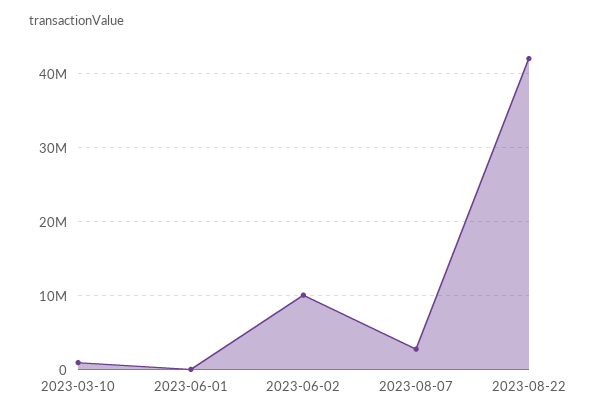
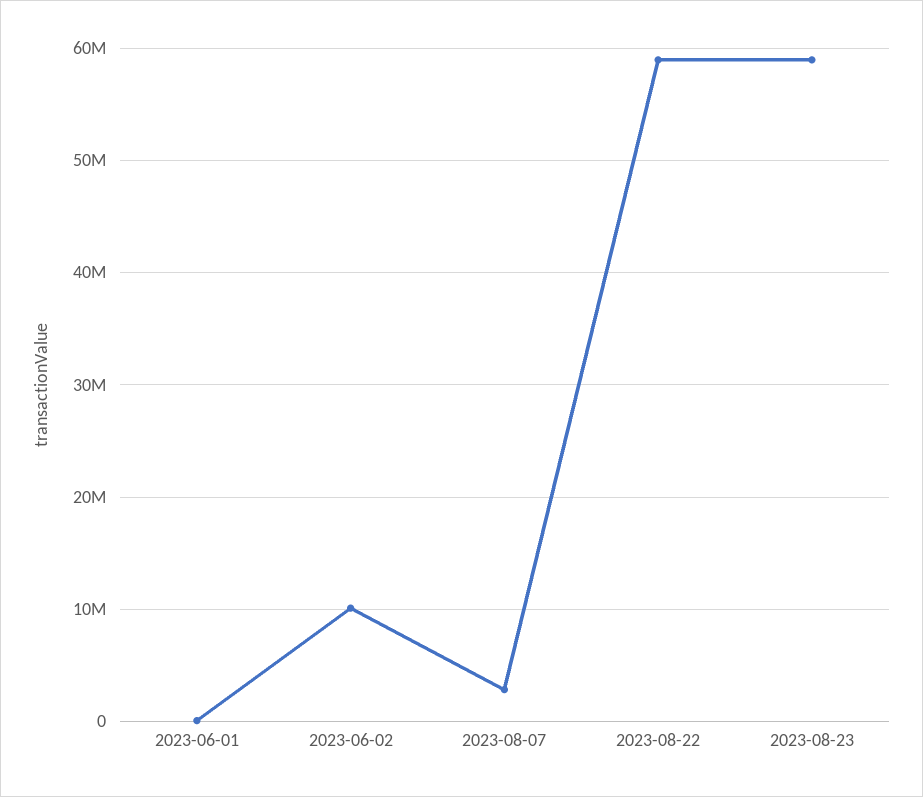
2023-03-10: 1000000 -> none
2023-08-22: 42000000 -> 59000000
2023-08-23: none -> 59000000

